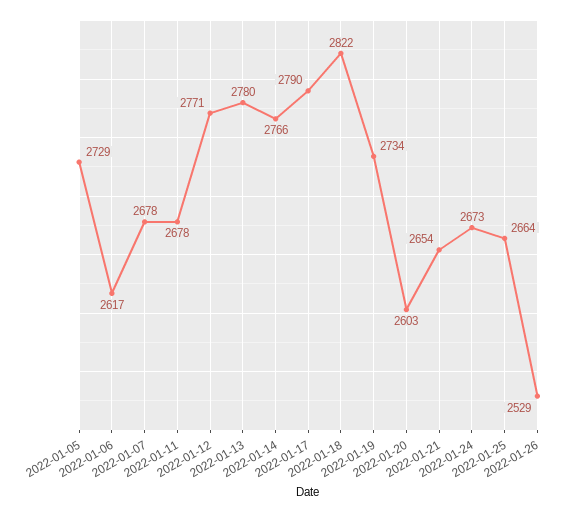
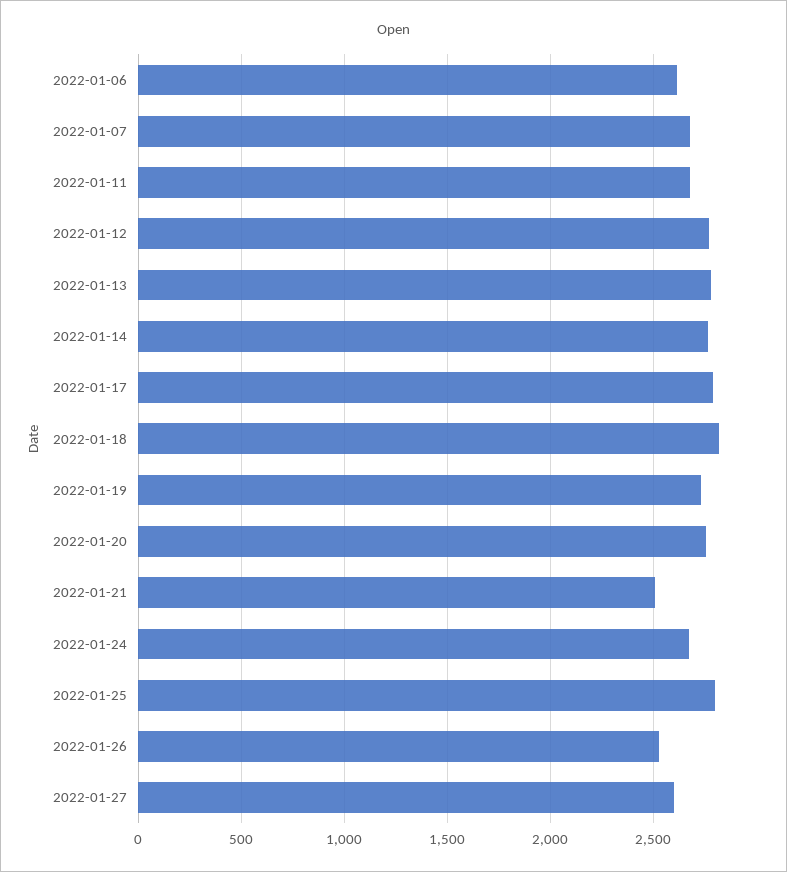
2022-01-05: 2729 -> none
2022-01-20: 2603 -> 2750
2022-01-21: 2654 -> 2500
2022-01-25: 2664 -> 2800
2022-01-27: none -> 2600

